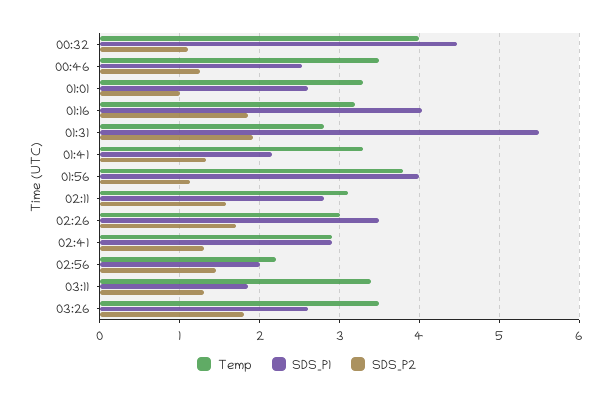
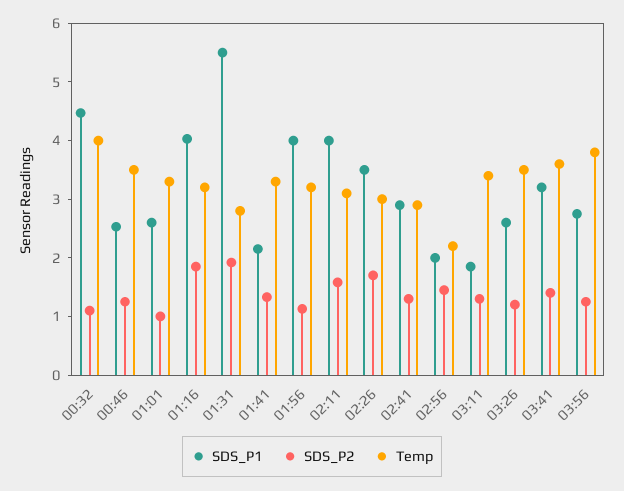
Temp, 01:56: 3.8 -> 3.2
SDS_P1, 02:11: 2.8 -> 4
SDS_P2, 03:26: 1.8 -> 1.2
SDS_P1, 03:41: none -> 3.2
SDS_P2, 03:41: none -> 1.4
Temp, 03:41: none -> 3.6
SDS_P1, 03:56: none -> 2.8
SDS_P2, 03:56: none -> 1.2
Temp, 03:56: none -> 3.8

